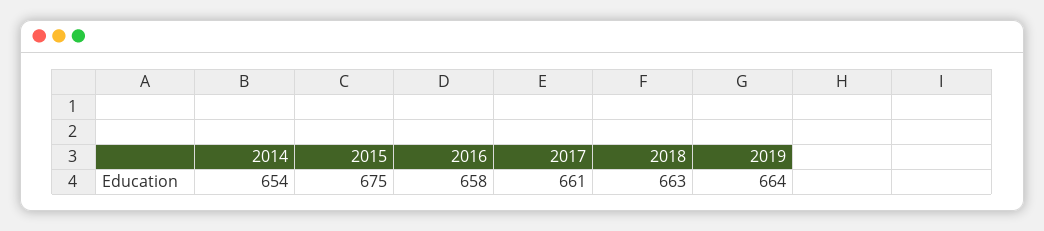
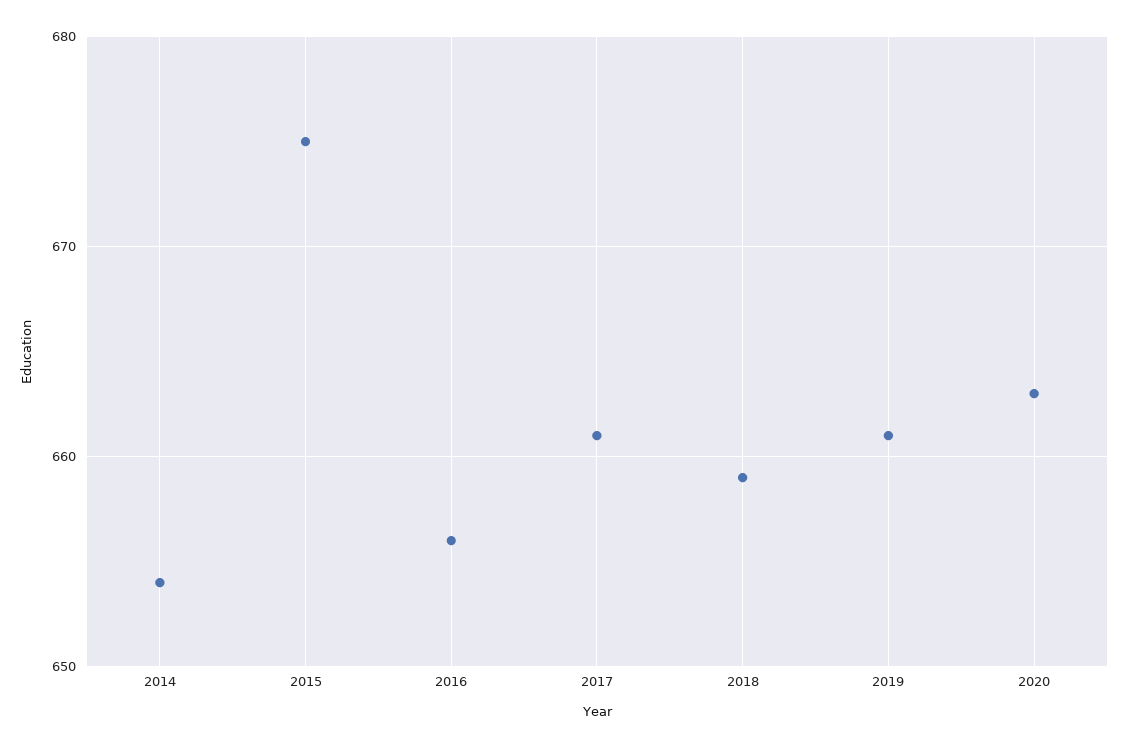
2016: 658 -> 656
2018: 663 -> 659
2019: 664 -> 661
2020: none -> 663

